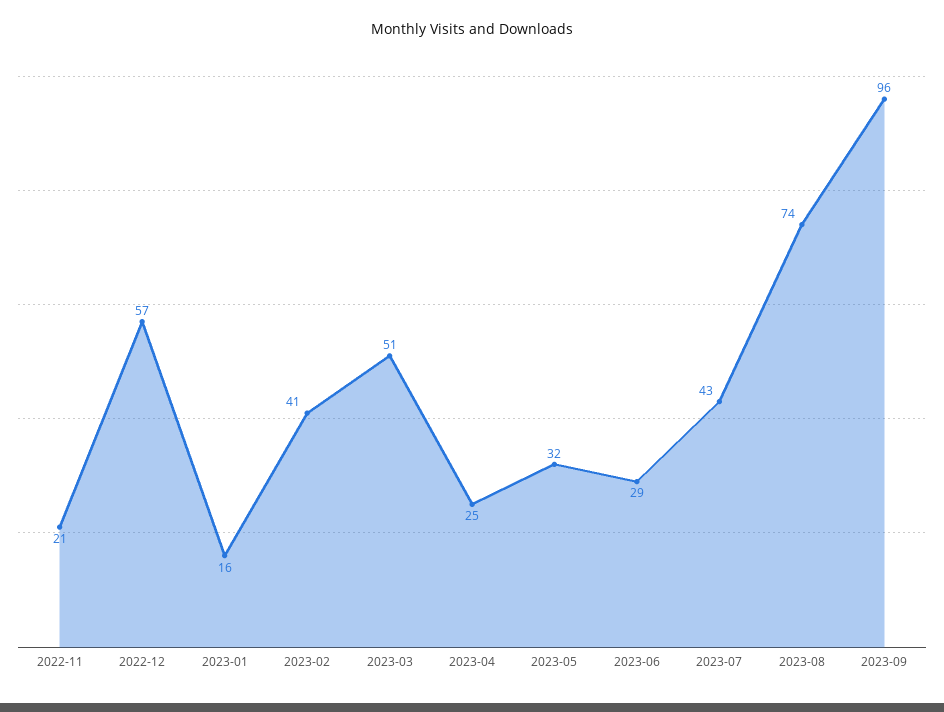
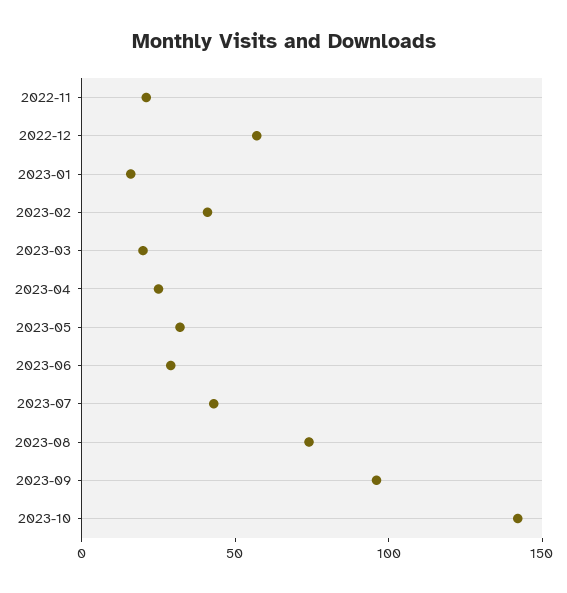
2023-03: 51 -> 20
2023-10: none -> 140

